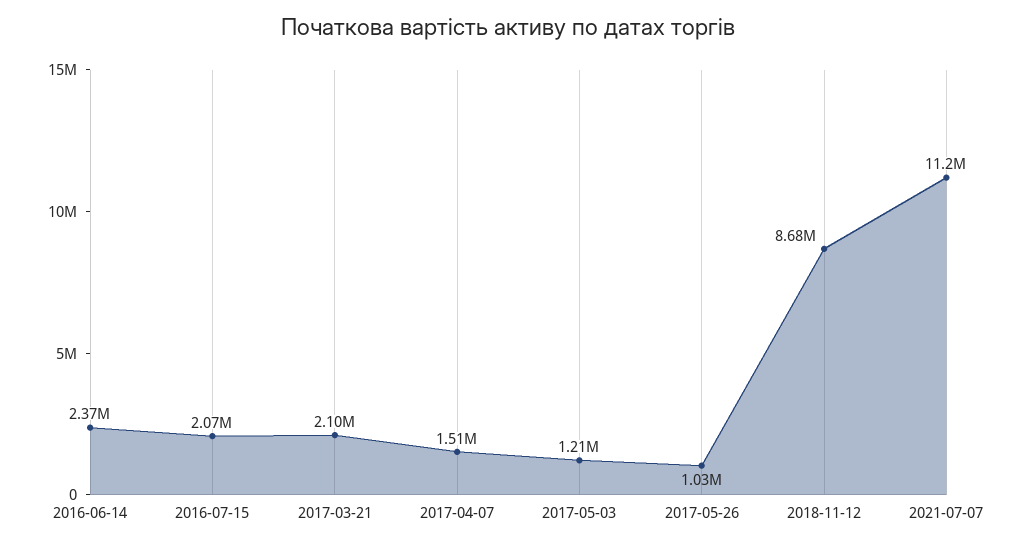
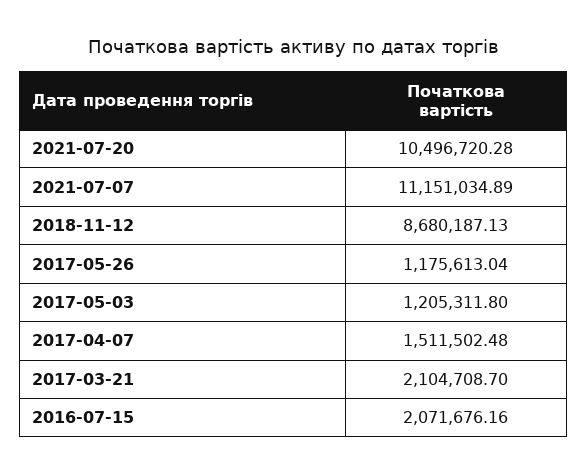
2016-06-14: 2370000 -> none
2017-05-26: 1030000 -> 1175613.04
2021-07-20: none -> 10496720.28

